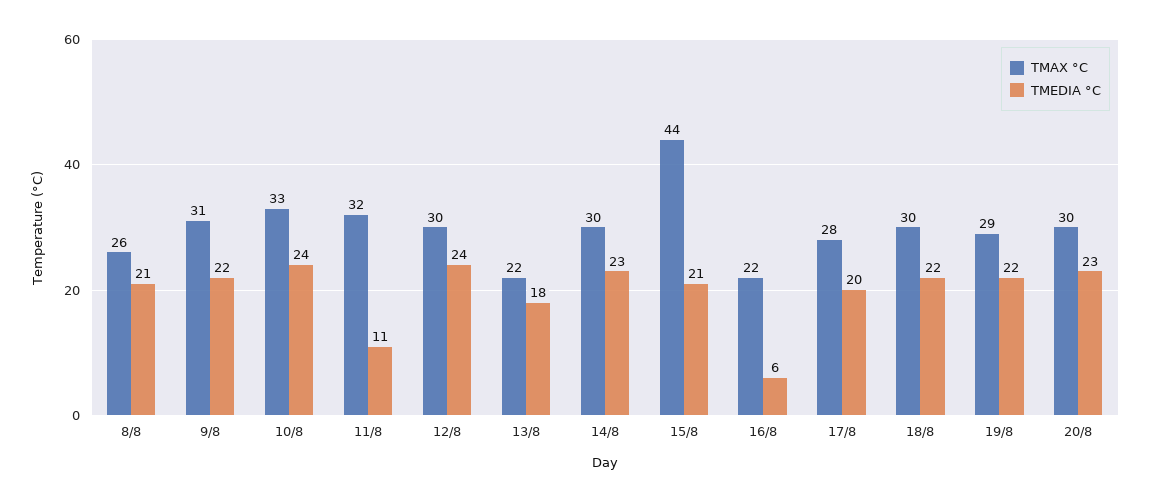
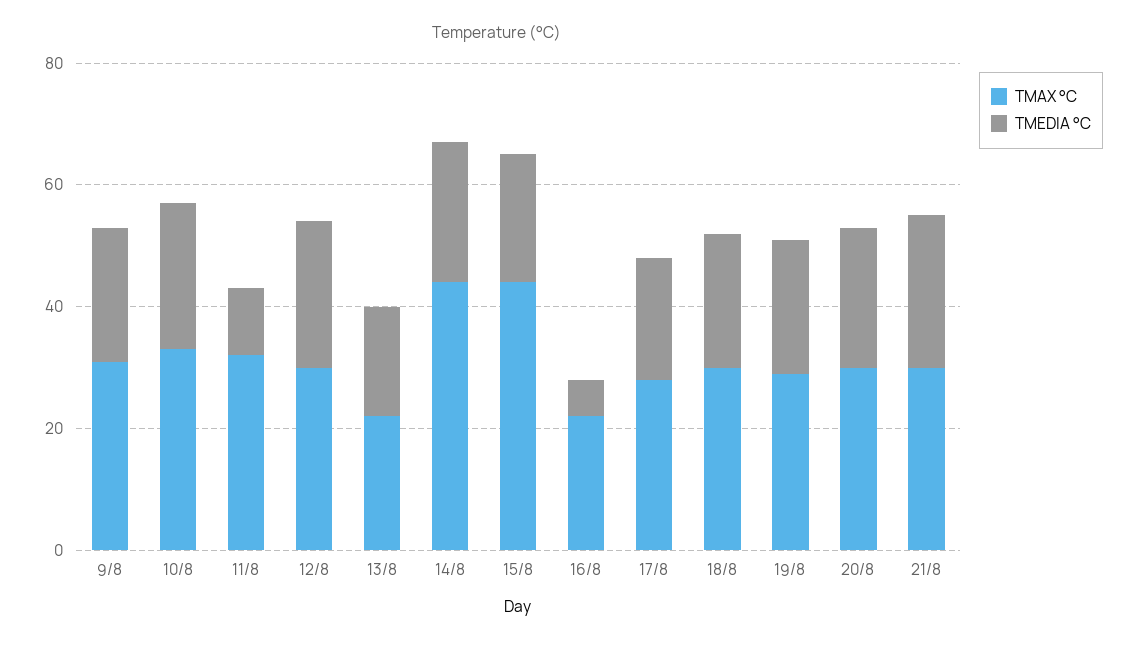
TMAX °C, 8/8: 26 -> none
TMEDIA °C, 8/8: 21 -> none
TMAX °C, 14/8: 30 -> 45
TMAX °C, 21/8: none -> 30
TMEDIA °C, 21/8: none -> 25

